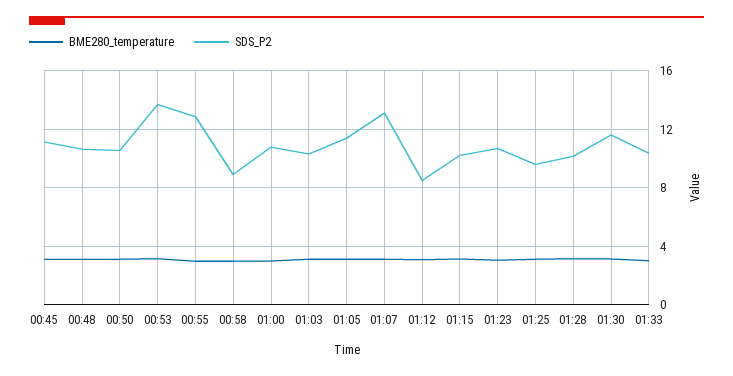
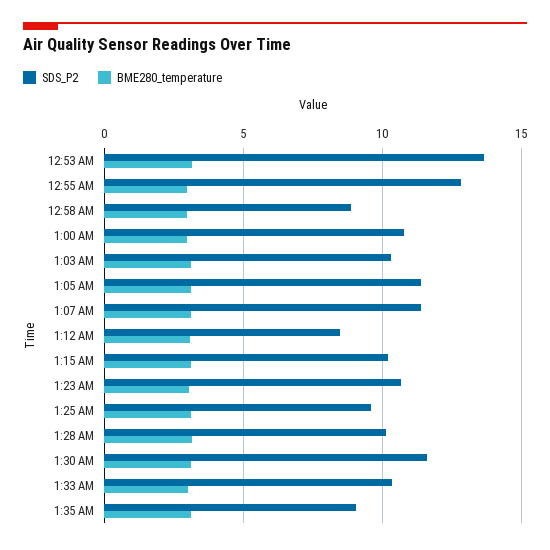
BME280_temperature, 00:45: 3 -> none
SDS_P2, 00:45: 11 -> none
BME280_temperature, 00:48: 3 -> none
SDS_P2, 00:48: 10.5 -> none
BME280_temperature, 00:50: 3 -> none
SDS_P2, 00:50: 10.5 -> none
SDS_P2, 01:07: 13 -> 11.5
SDS_P2, 1:35 AM: none -> 9
BME280_temperature, 1:35 AM: none -> 3

